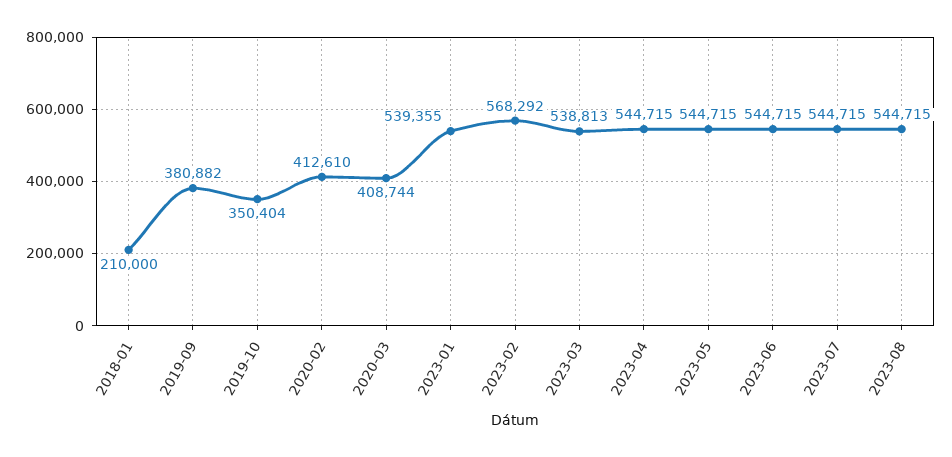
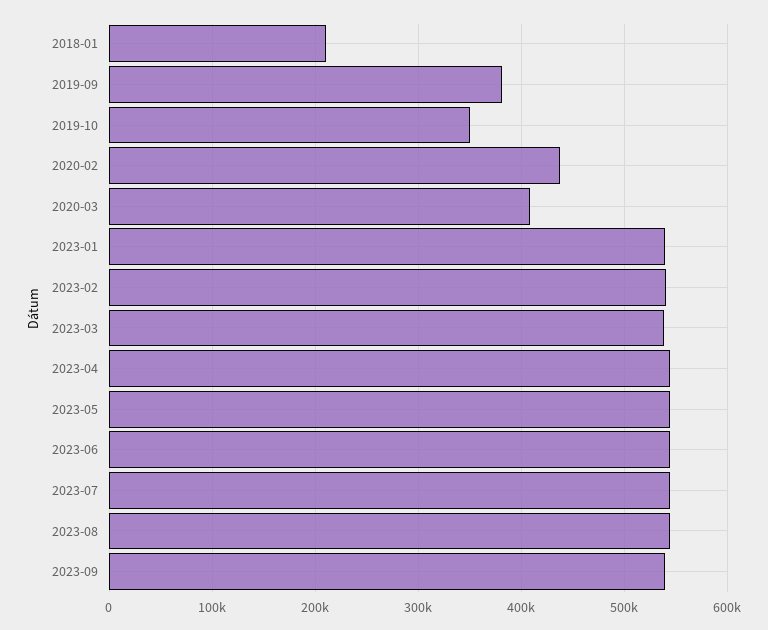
2020-02: 412610 -> 440000
2023-02: 568292 -> 540000
2023-09: none -> 540000

